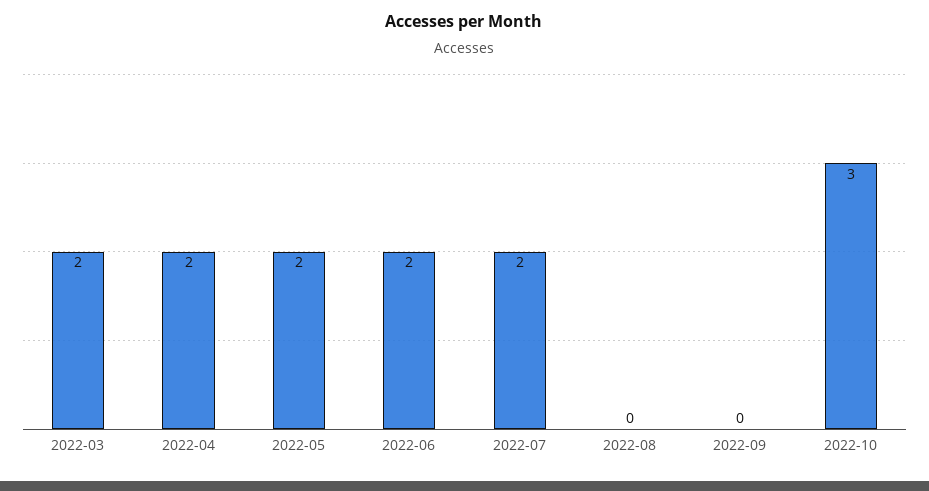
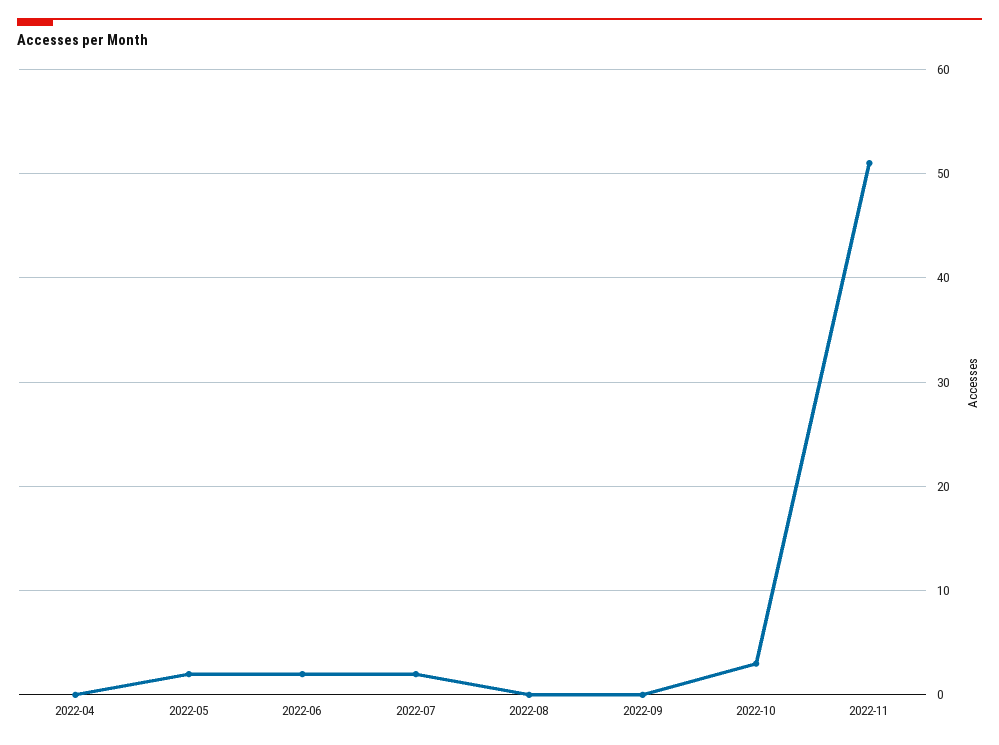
2022-03: 2 -> none
2022-04: 2 -> 0
2022-11: none -> 51

